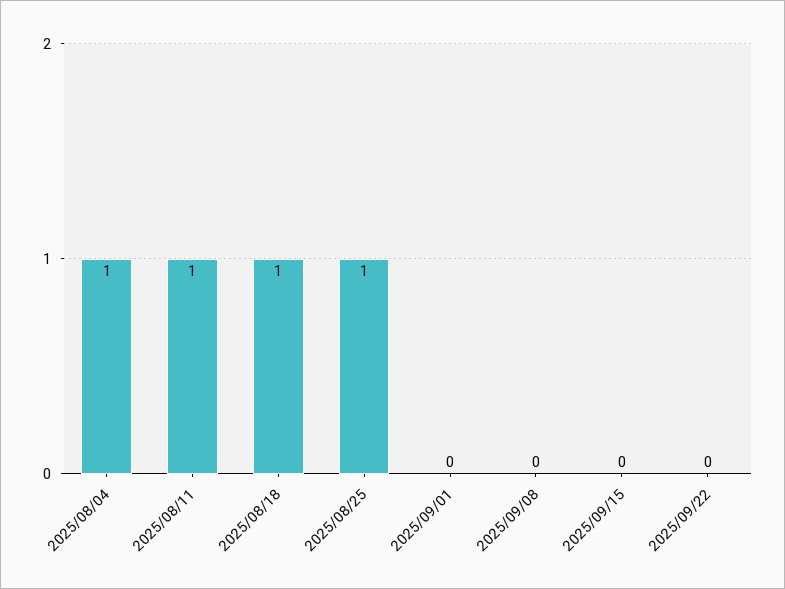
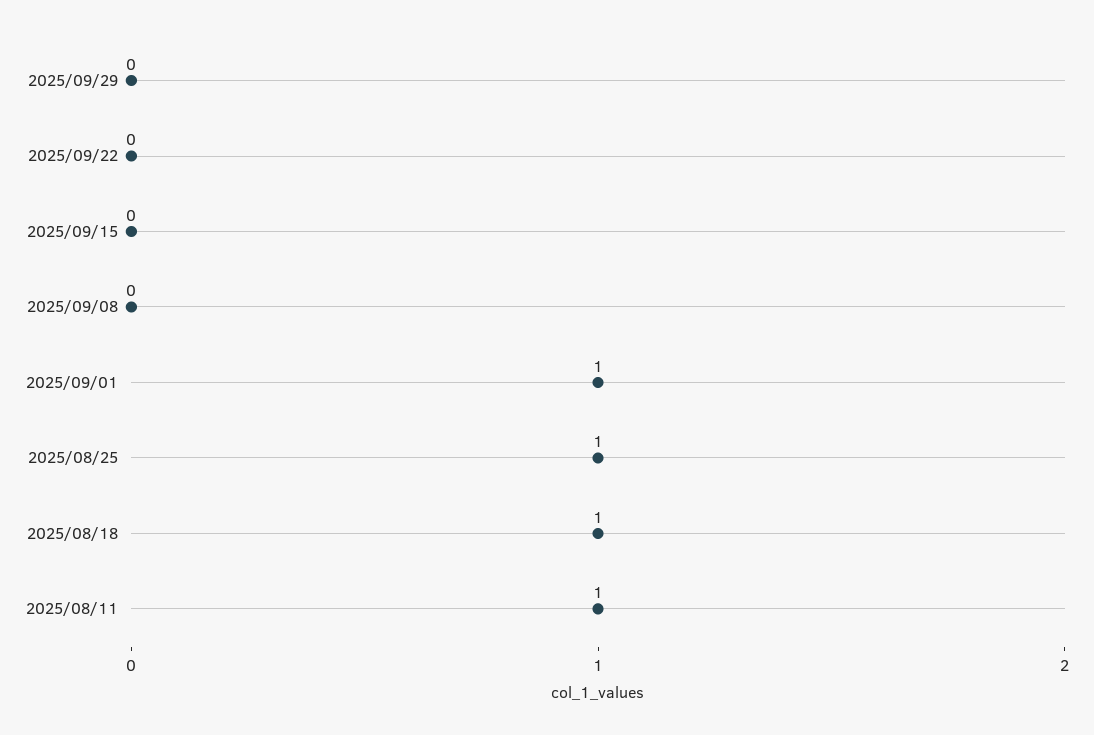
2025/08/04: 1 -> none
2025/09/01: 0 -> 1
2025/09/29: none -> 0

